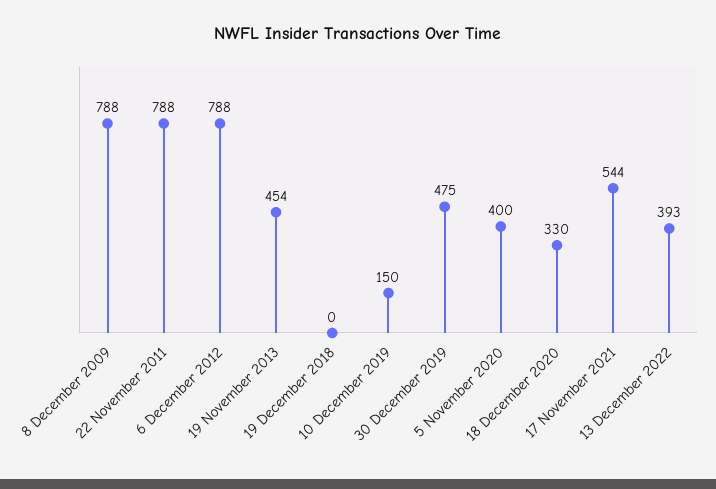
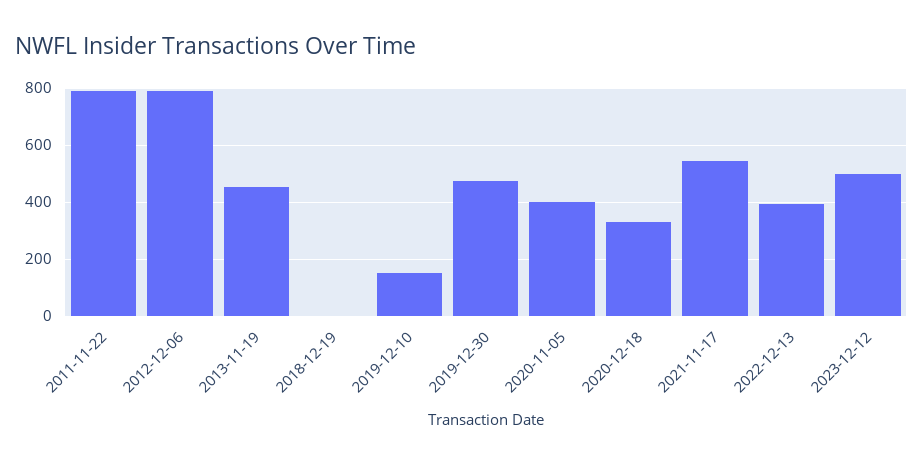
8 December 2009: 788 -> none
2023-12-12: none -> 500

